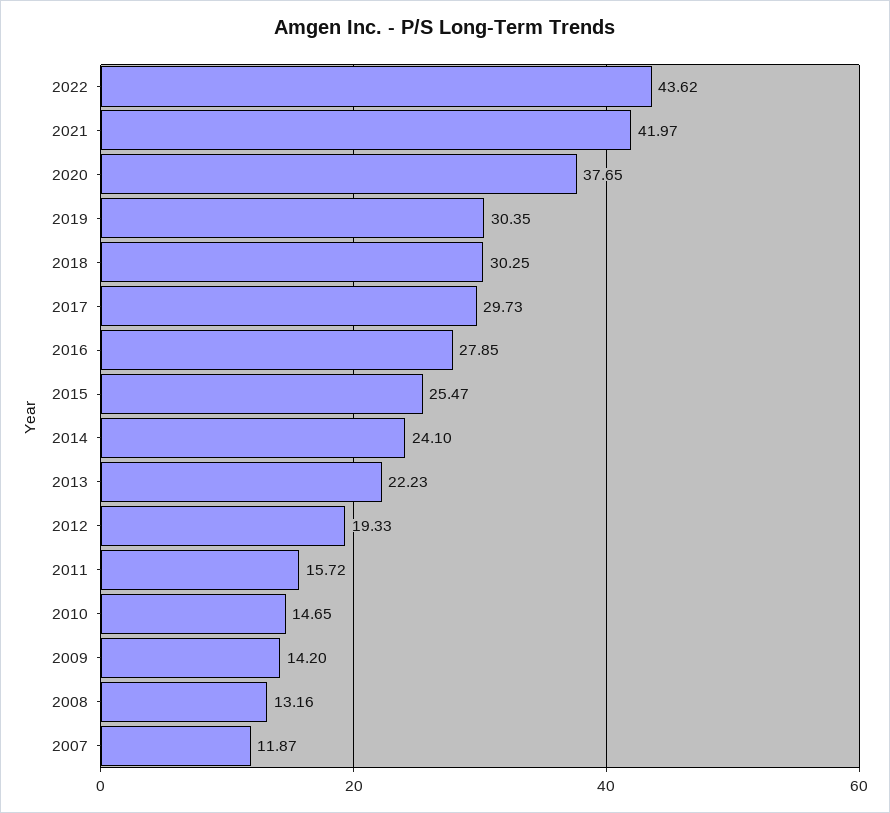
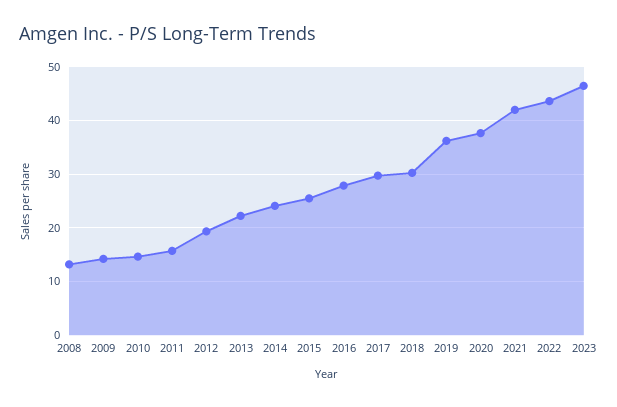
2019: 30.35 -> 36
2007: 11.87 -> none
2023: none -> 46

